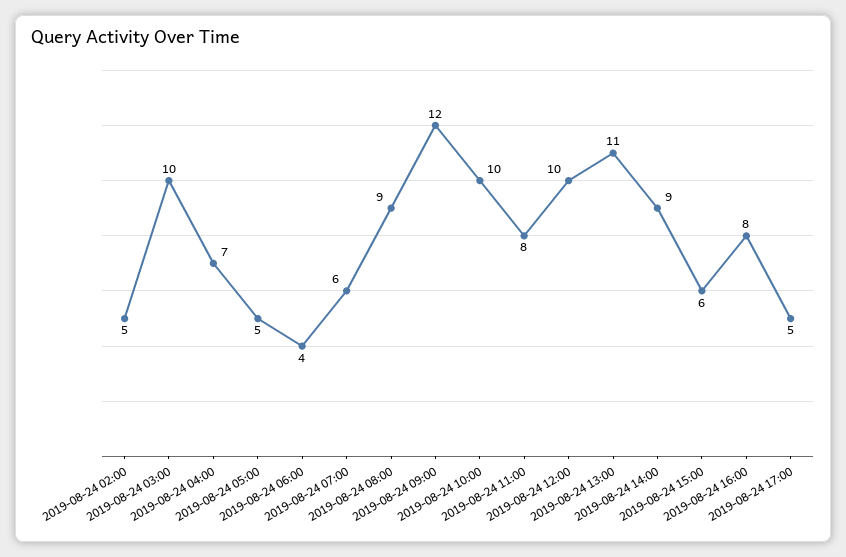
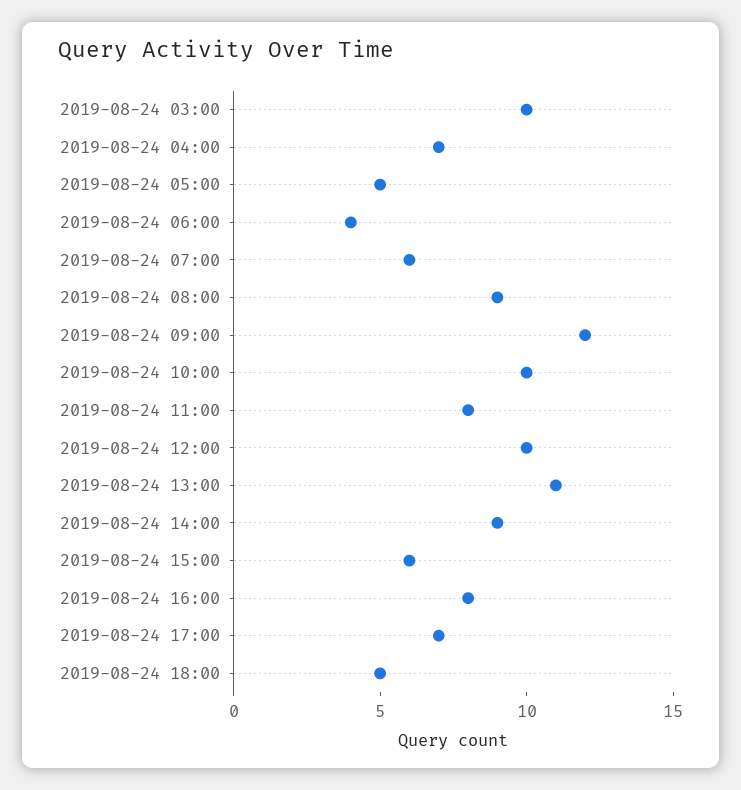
2019-08-24 02:00: 5 -> none
2019-08-24 17:00: 5 -> 7
2019-08-24 18:00: none -> 5

